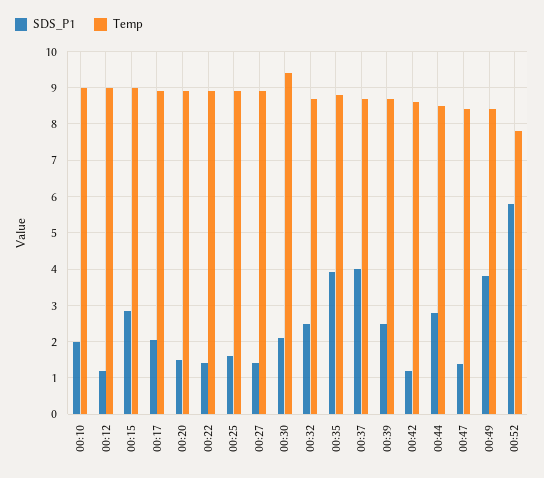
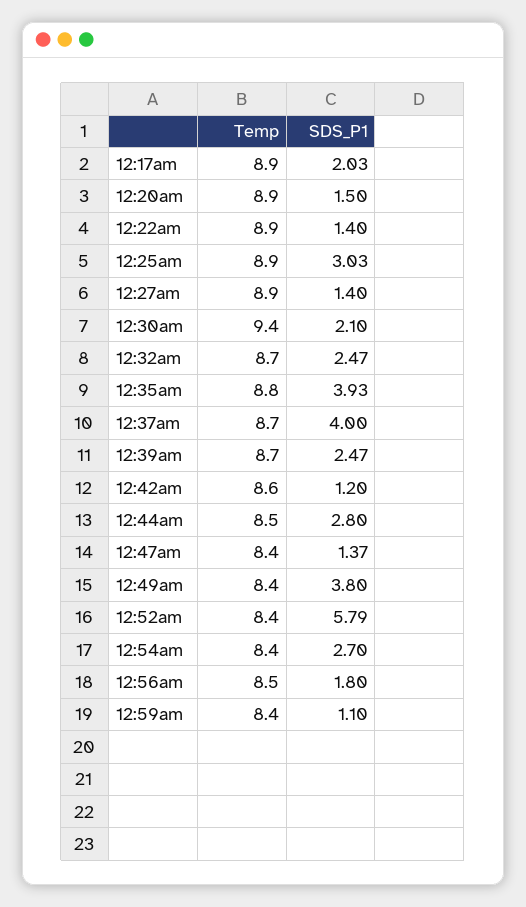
SDS_P1, 00:10: 2 -> none
Temp, 00:10: 9 -> none
SDS_P1, 00:12: 1.2 -> none
Temp, 00:12: 9 -> none
SDS_P1, 00:15: 2.8 -> none
Temp, 00:15: 9 -> none
SDS_P1, 00:25: 1.6 -> 3.03
Temp, 00:52: 7.8 -> 8.4
Temp, 12:54am: none -> 8.4
SDS_P1, 12:54am: none -> 2.7
Temp, 12:56am: none -> 8.5
SDS_P1, 12:56am: none -> 1.8
Temp, 12:59am: none -> 8.4
SDS_P1, 12:59am: none -> 1.1

